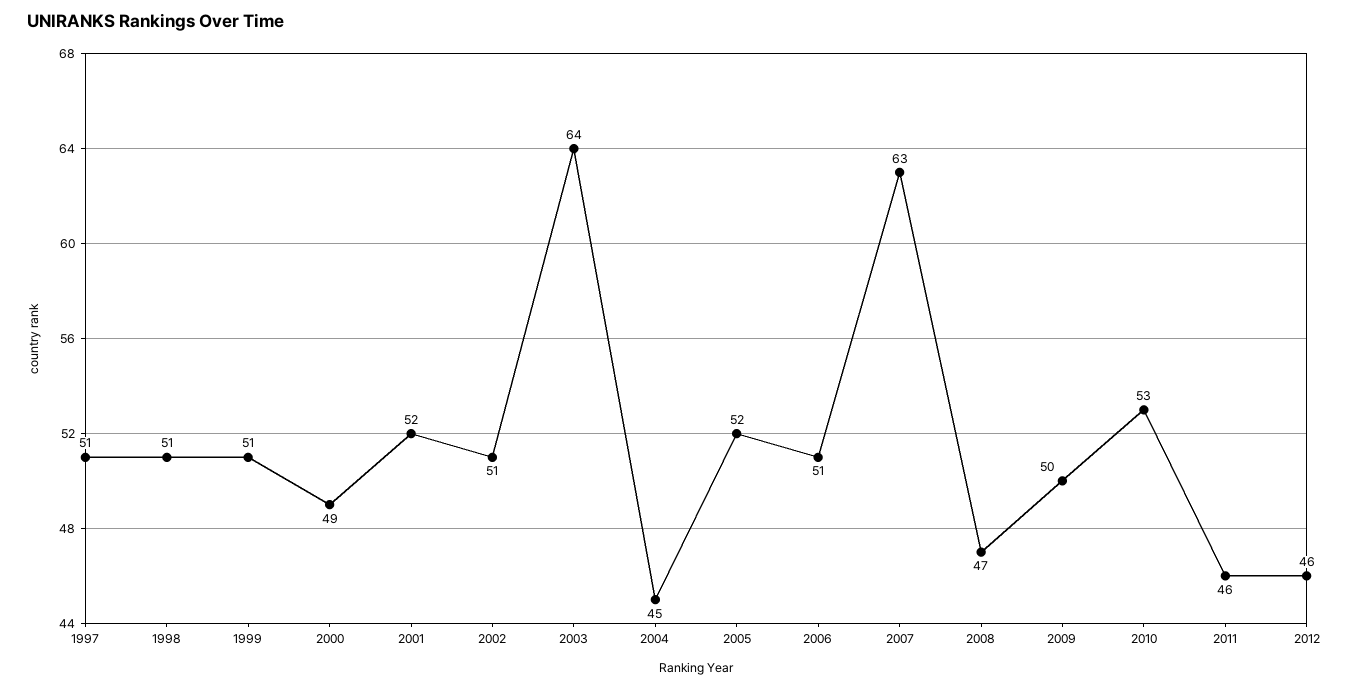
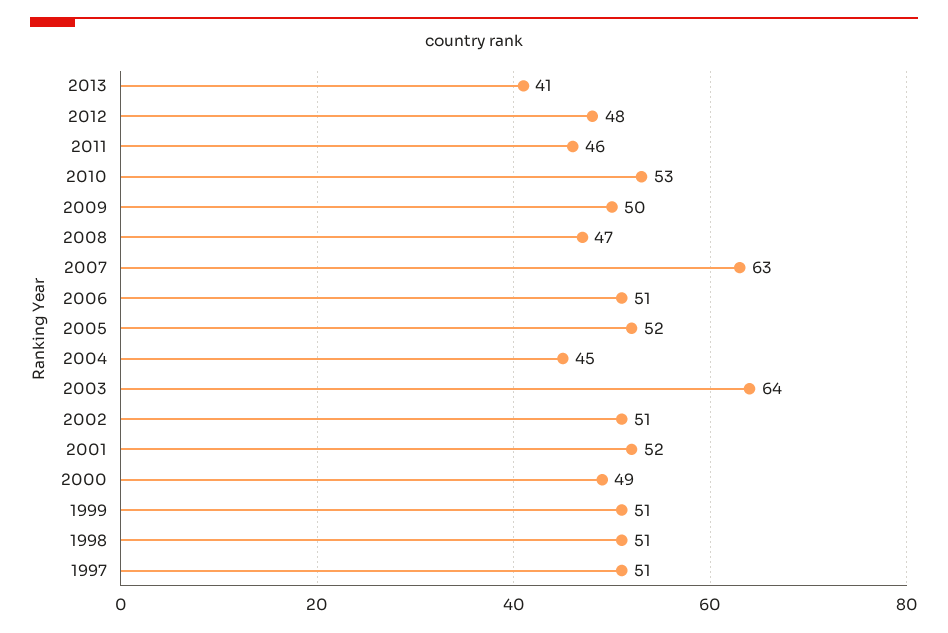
2012: 46 -> 48
2013: none -> 41

